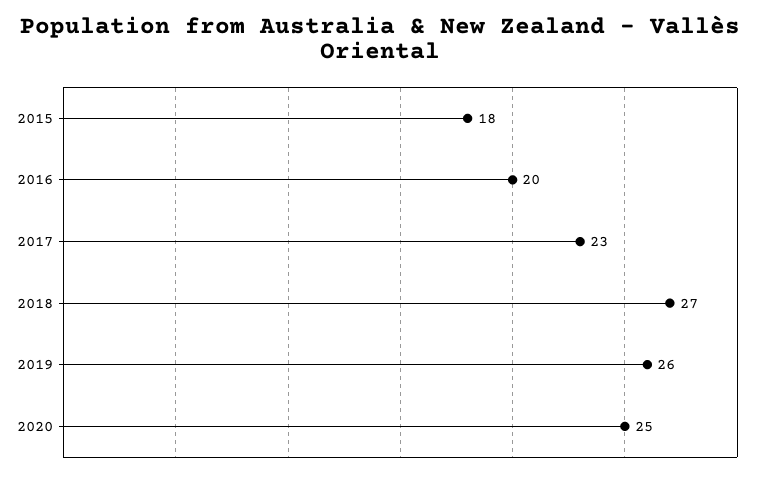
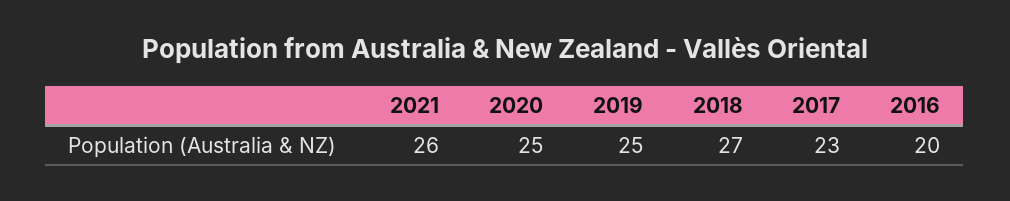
2015: 18 -> none
2019: 26 -> 25
2021: none -> 26

